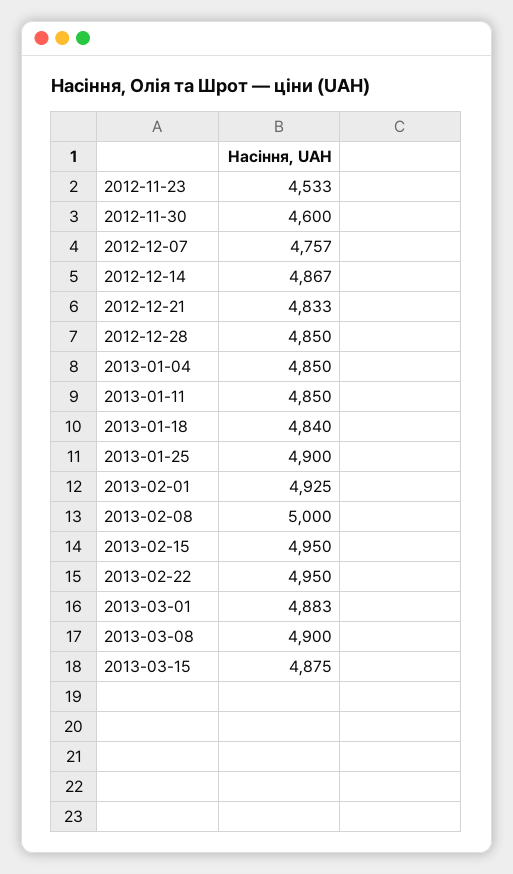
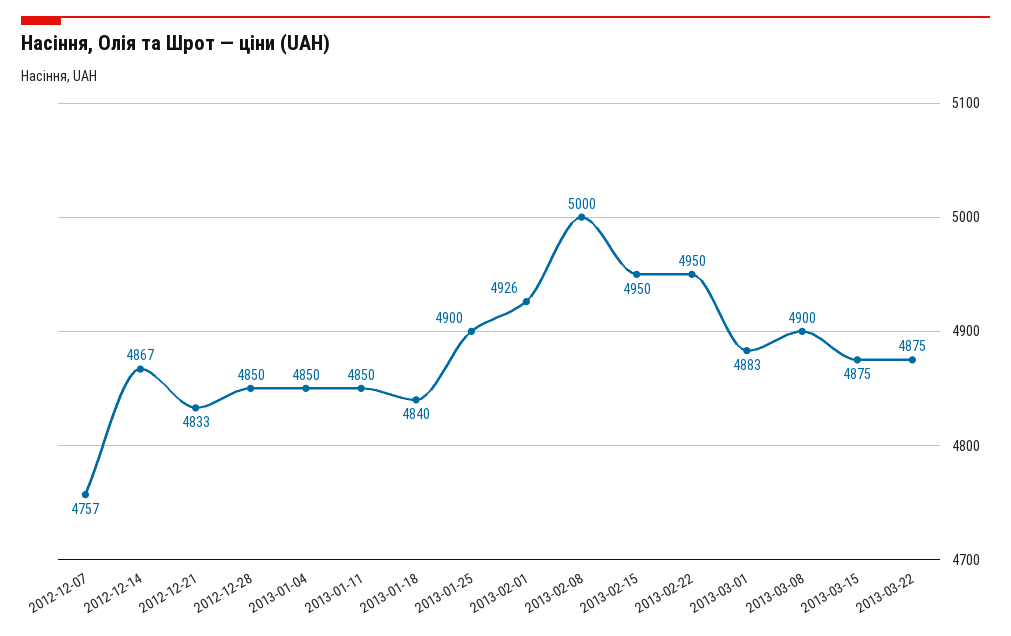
2012-11-23: 4533 -> none
2012-11-30: 4600 -> none
2013-02-01: 4925 -> 4926
2013-03-22: none -> 4875

